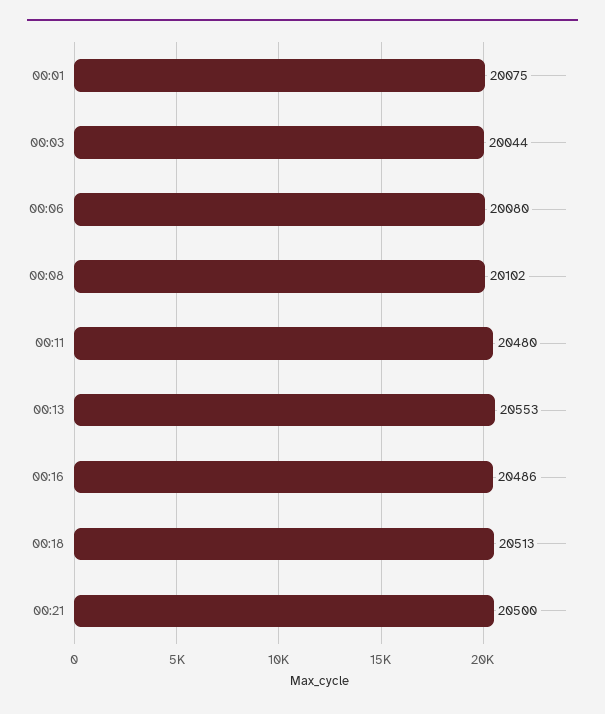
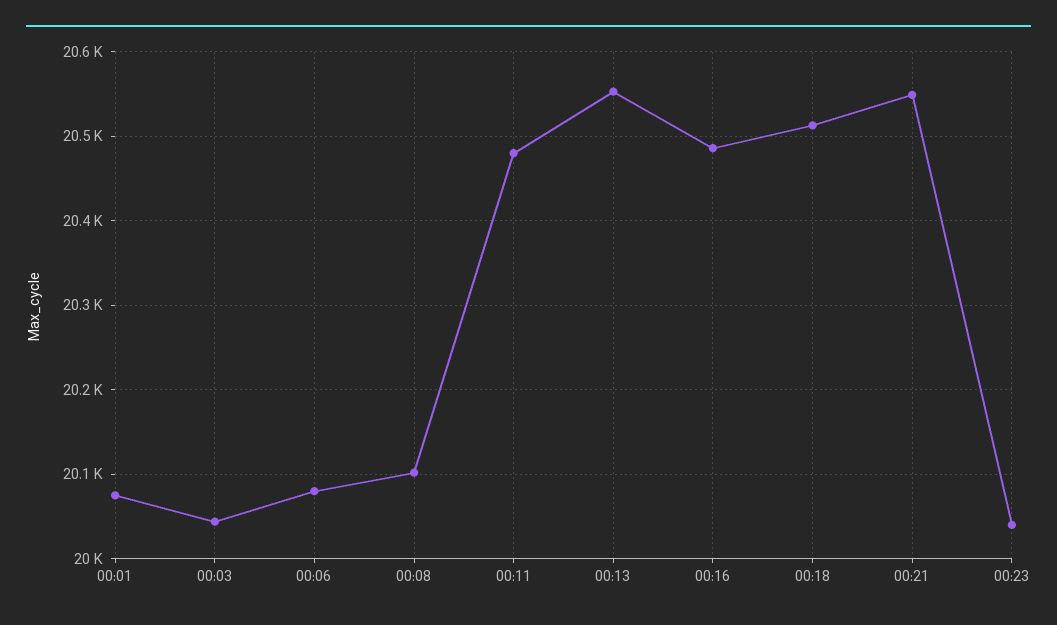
00:21: 20500 -> 20550
00:23: none -> 20040

